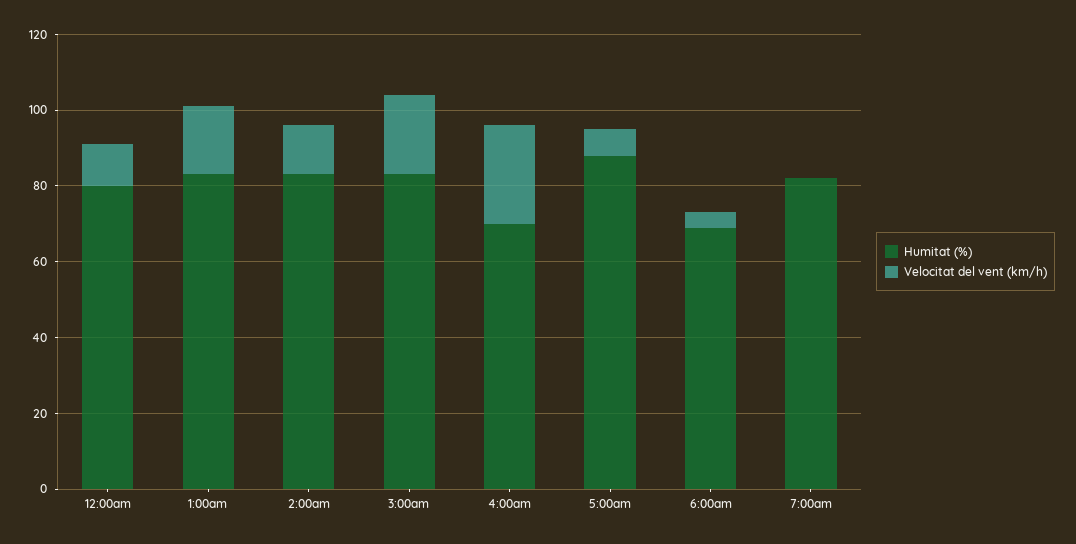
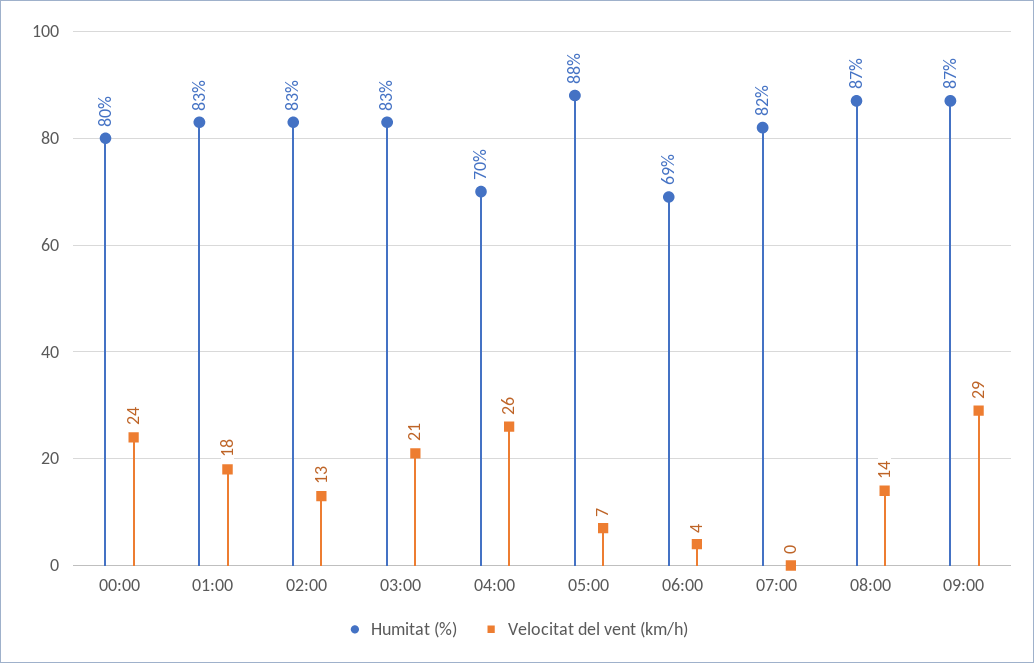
Velocitat del vent (km/h), 12:00am: 10 -> 24
Humitat (%), 08:00: none -> 87
Velocitat del vent (km/h), 08:00: none -> 14
Humitat (%), 09:00: none -> 87
Velocitat del vent (km/h), 09:00: none -> 29

